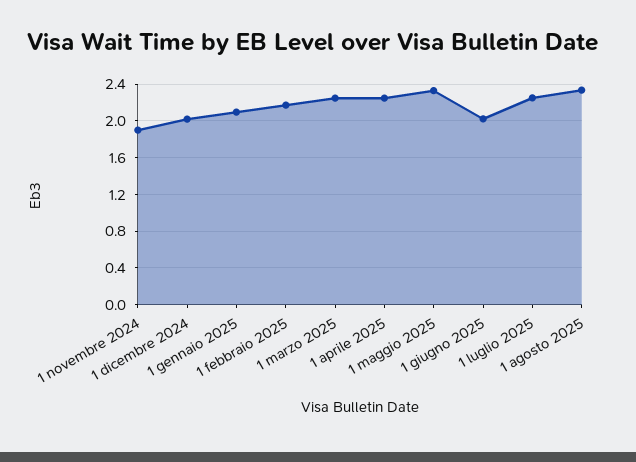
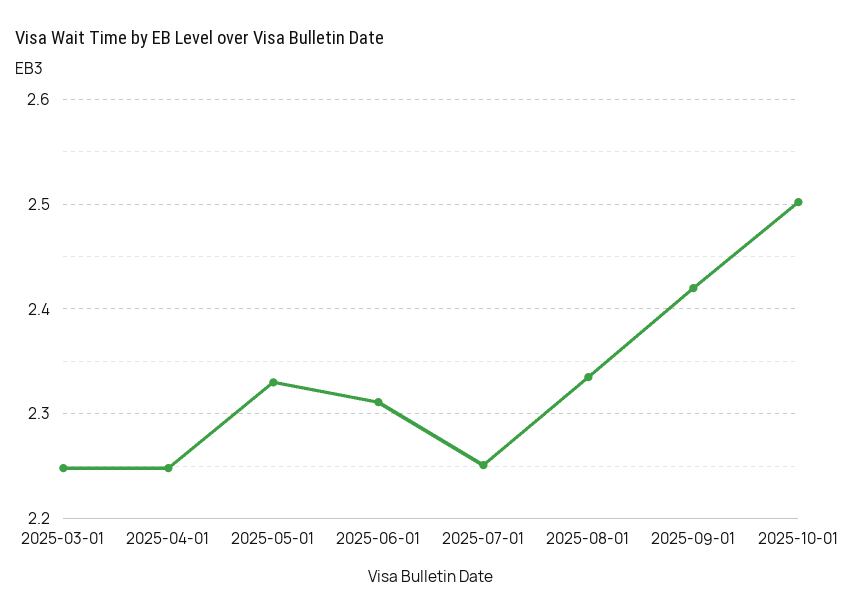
1 novembre 2024: 1.9 -> none
1 dicembre 2024: 2 -> none
1 gennaio 2025: 2.1 -> none
1 febbraio 2025: 2.2 -> none
1 giugno 2025: 2 -> 2.31
2025-09-01: none -> 2.42
2025-10-01: none -> 2.5

